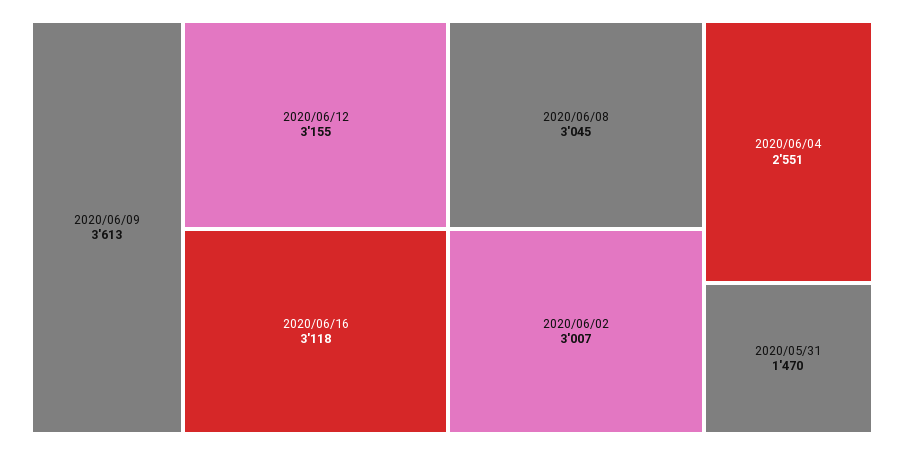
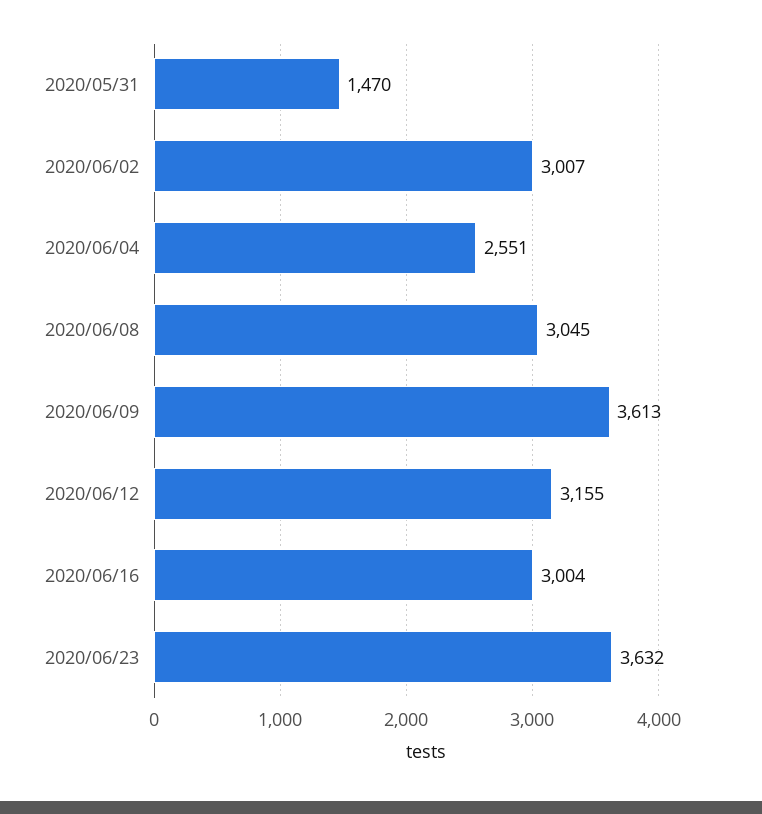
2020/06/16: 3118 -> 3004
2020/06/23: none -> 3632

